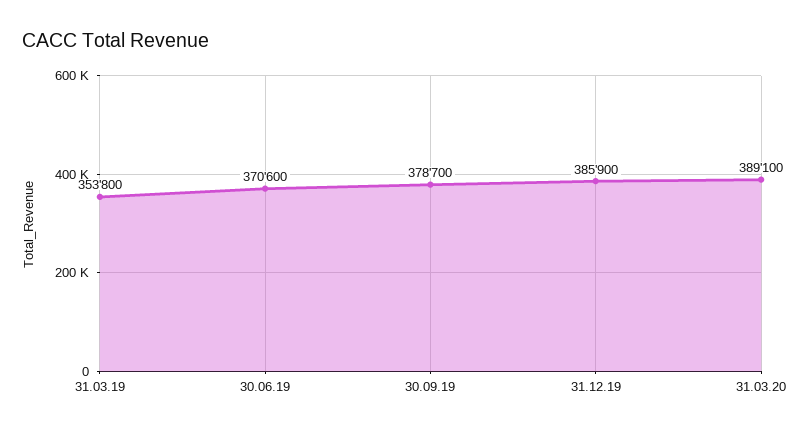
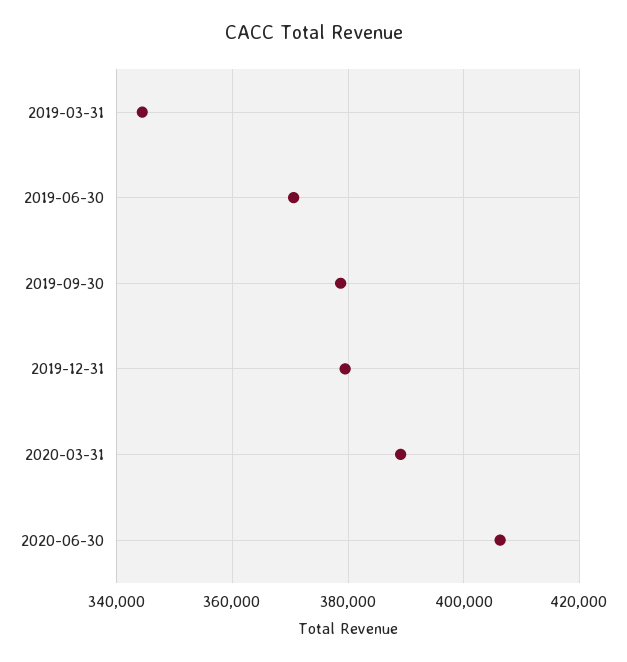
31.03.19: 353800 -> 344000
31.12.19: 385900 -> 380000
2020-06-30: none -> 406000

